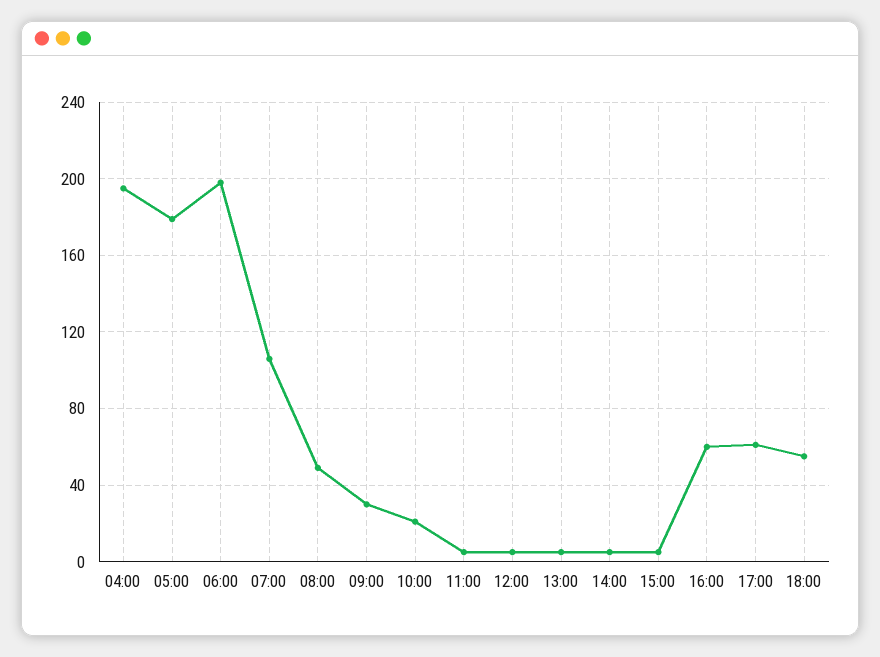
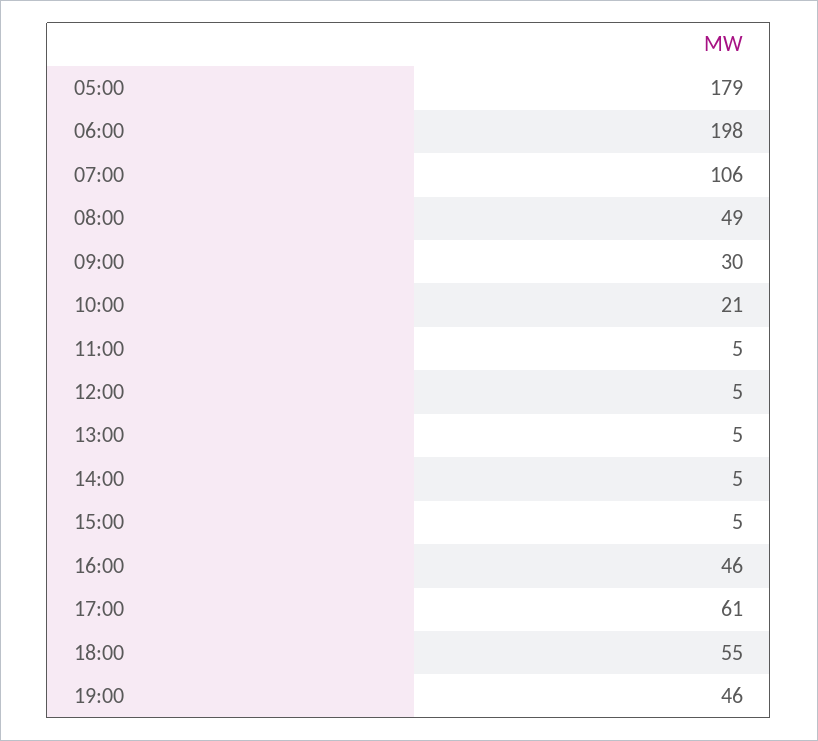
04:00: 195 -> none
16:00: 60 -> 46
19:00: none -> 46

